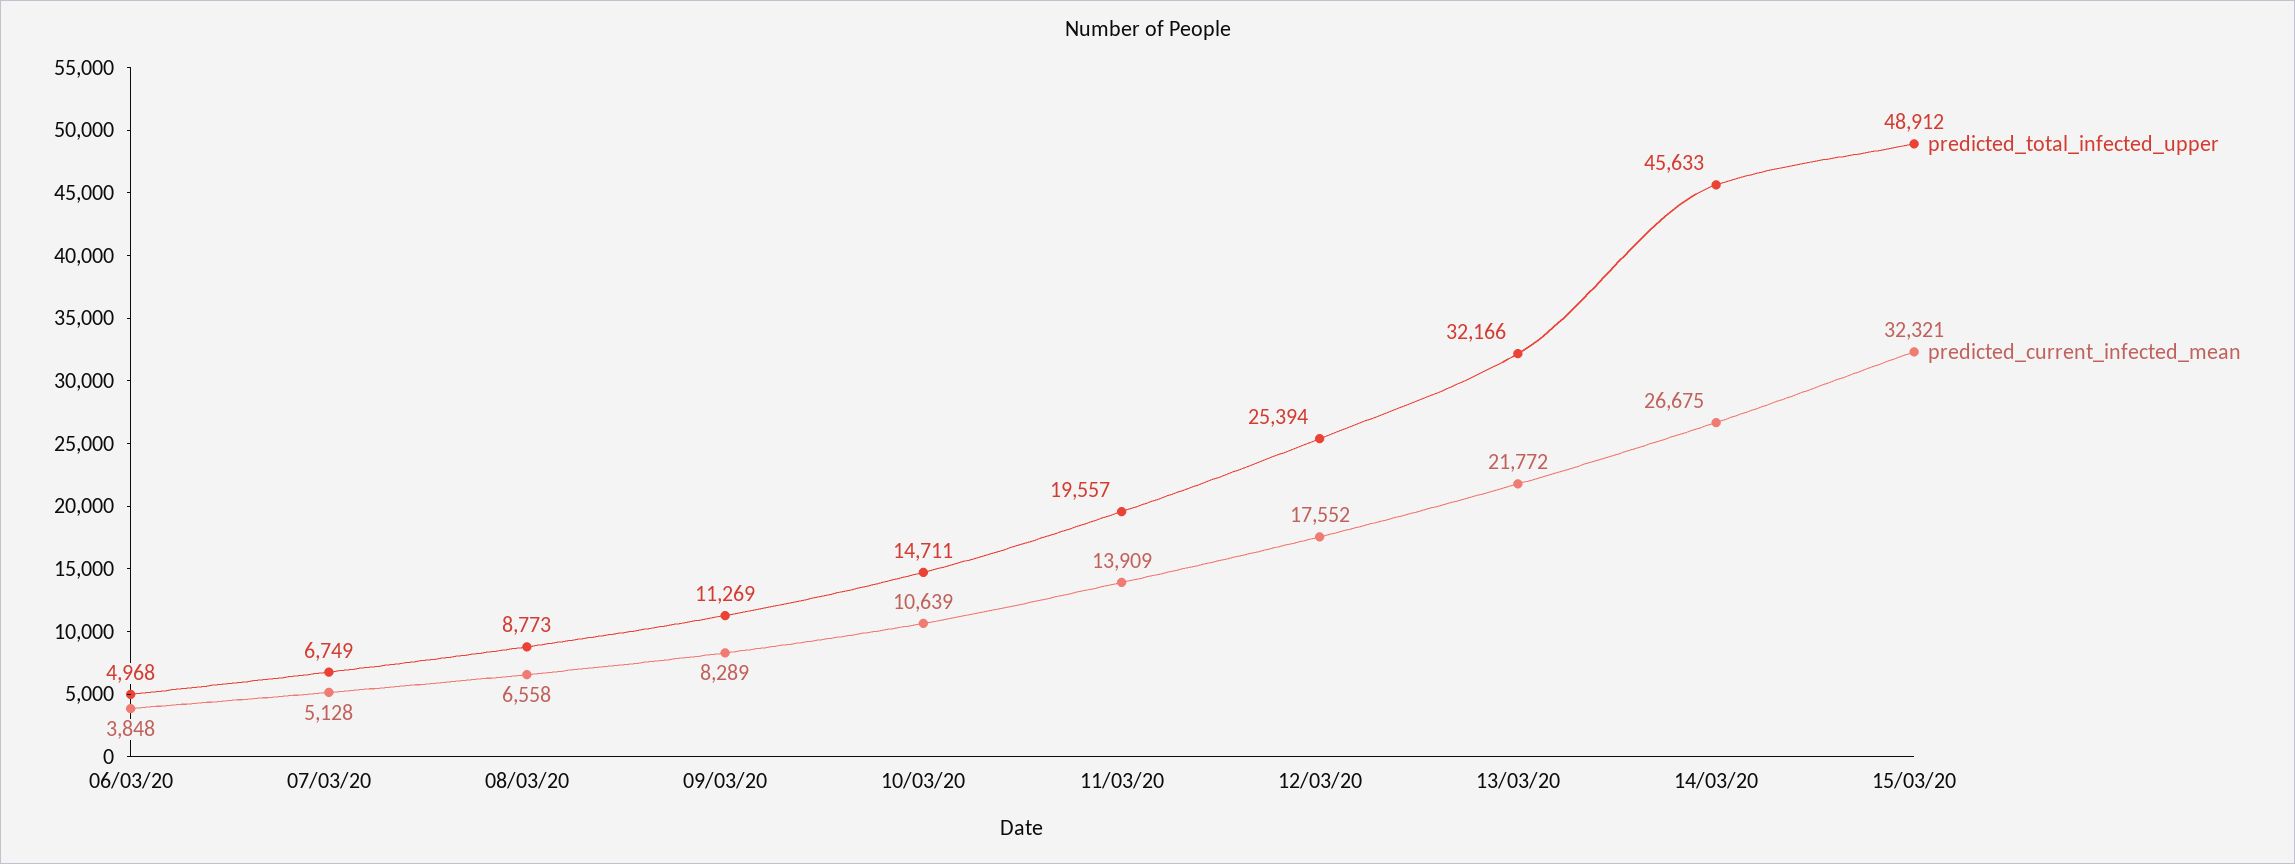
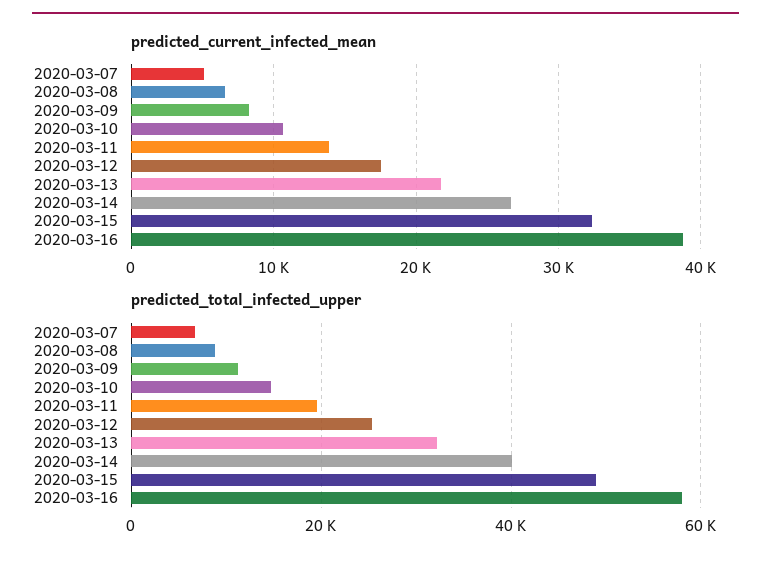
predicted_total_infected_upper, 06/03/20: 4968 -> none
predicted_current_infected_mean, 06/03/20: 3848 -> none
predicted_total_infected_upper, 14/03/20: 45633 -> 40000
predicted_current_infected_mean, 2020-03-16: none -> 39000
predicted_total_infected_upper, 2020-03-16: none -> 58000

